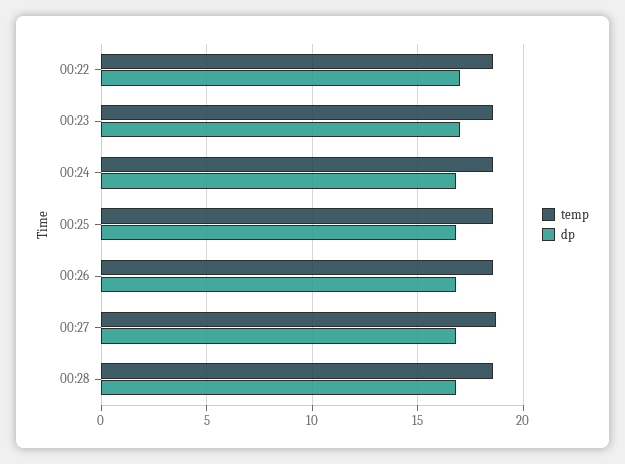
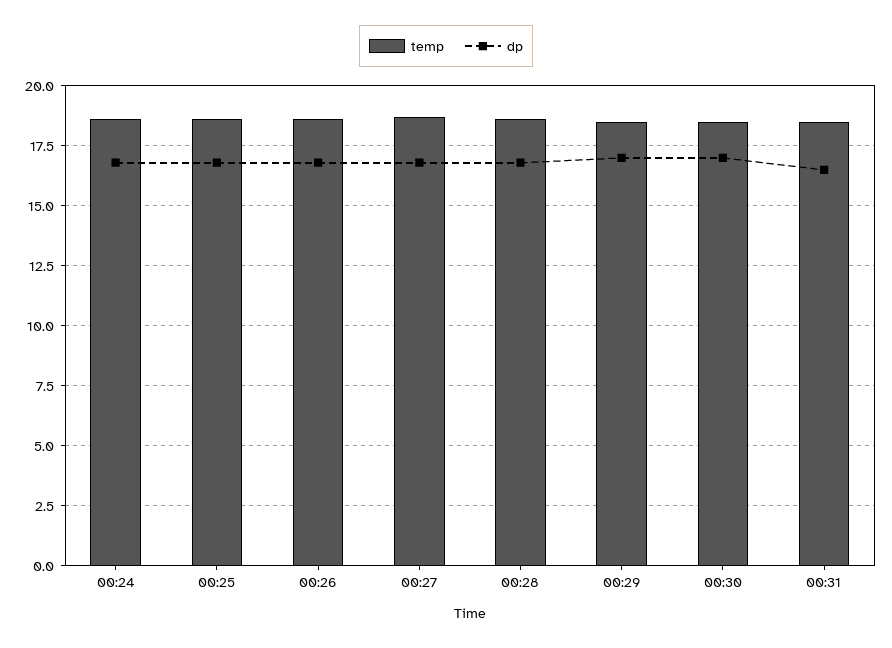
temp, 00:22: 18.5 -> none
dp, 00:22: 17 -> none
temp, 00:23: 18.5 -> none
dp, 00:23: 17 -> none
temp, 00:29: none -> 18.5
dp, 00:29: none -> 17
temp, 00:30: none -> 18.5
dp, 00:30: none -> 17
temp, 00:31: none -> 18.5
dp, 00:31: none -> 16.5

